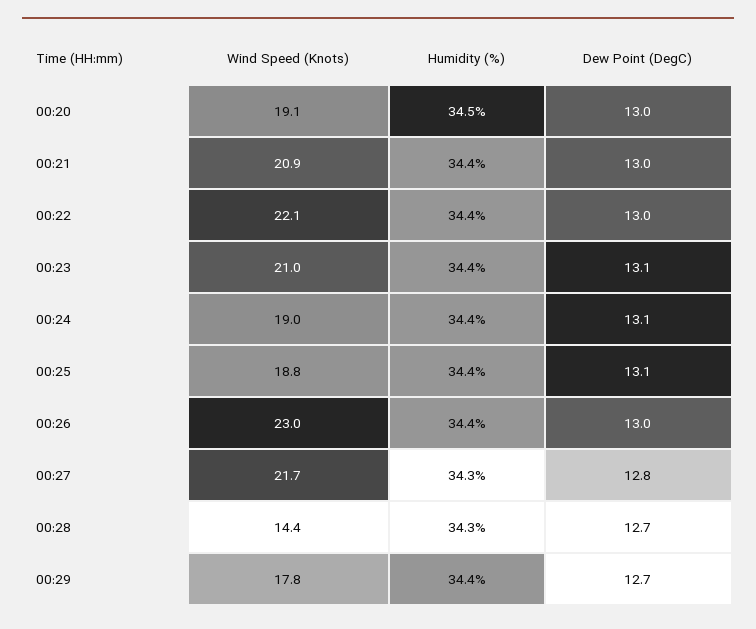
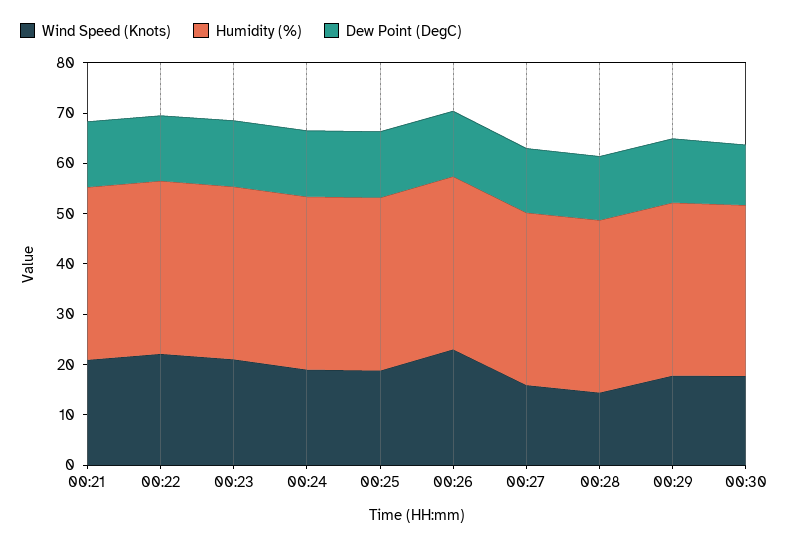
Wind Speed (Knots), 00:20: 19.1 -> none
Humidity (%), 00:20: 34.5 -> none
Dew Point (DegC), 00:20: 13 -> none
Wind Speed (Knots), 00:27: 21.7 -> 16
Wind Speed (Knots), 00:30: none -> 18
Humidity (%), 00:30: none -> 34
Dew Point (DegC), 00:30: none -> 12

